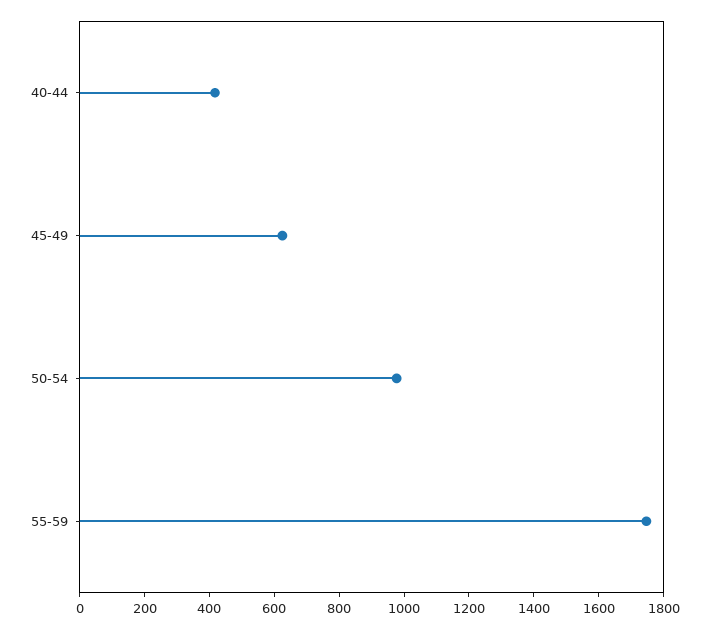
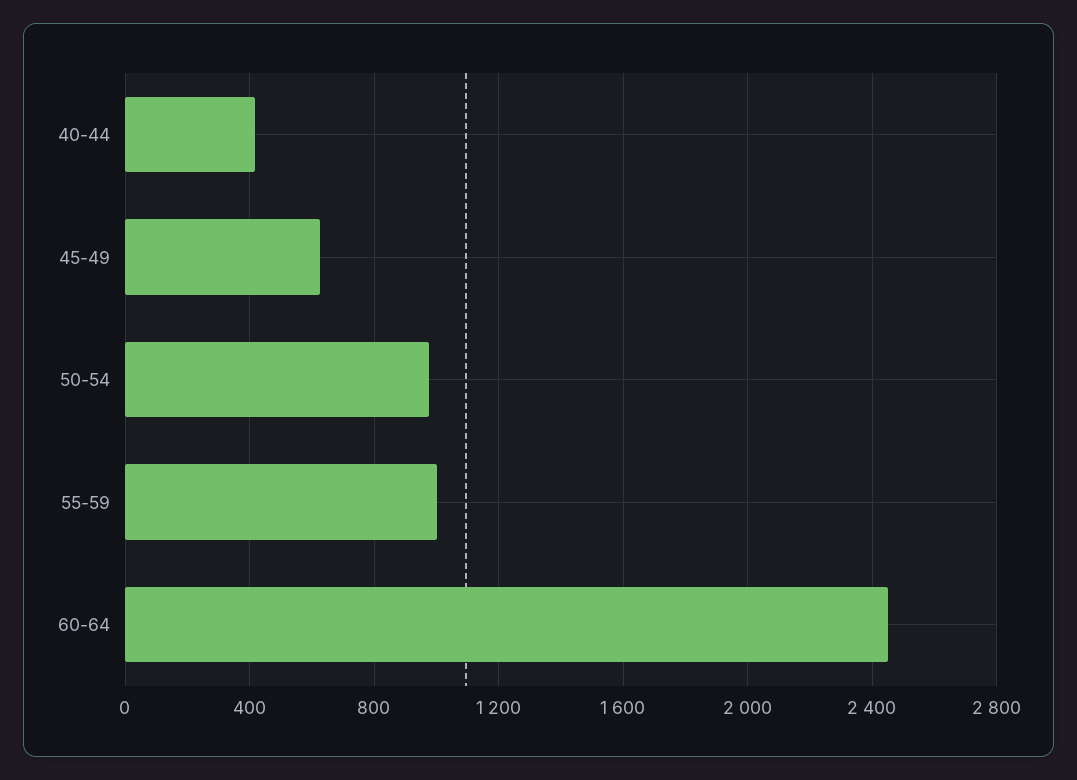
55-59: 1750 -> 1000
60-64: none -> 2450

